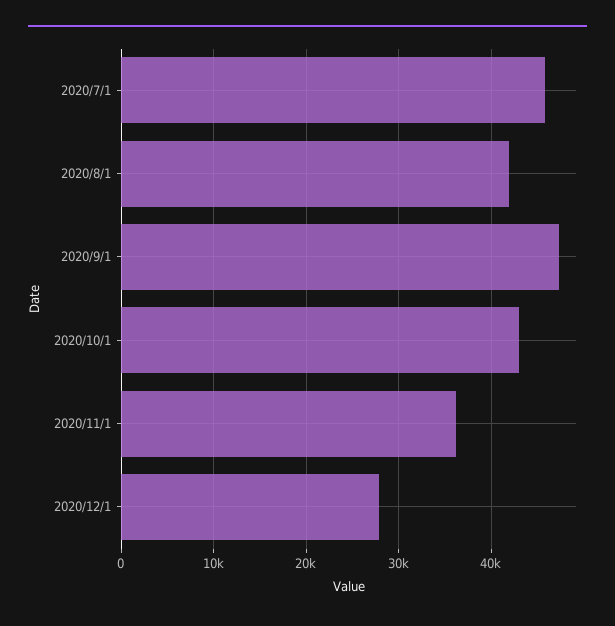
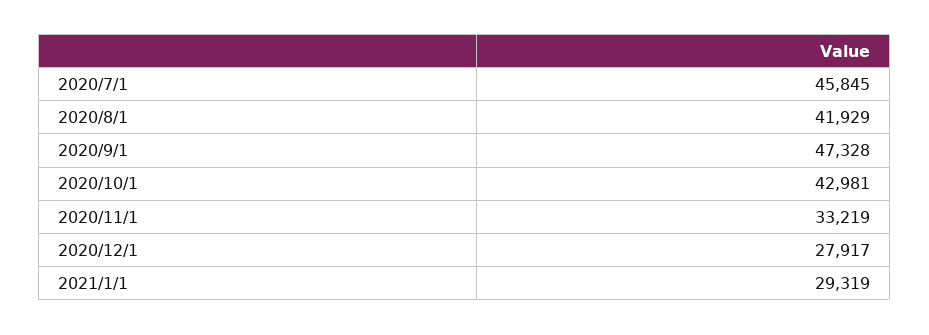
2020/11/1: 36000 -> 33219
2021/1/1: none -> 29319

